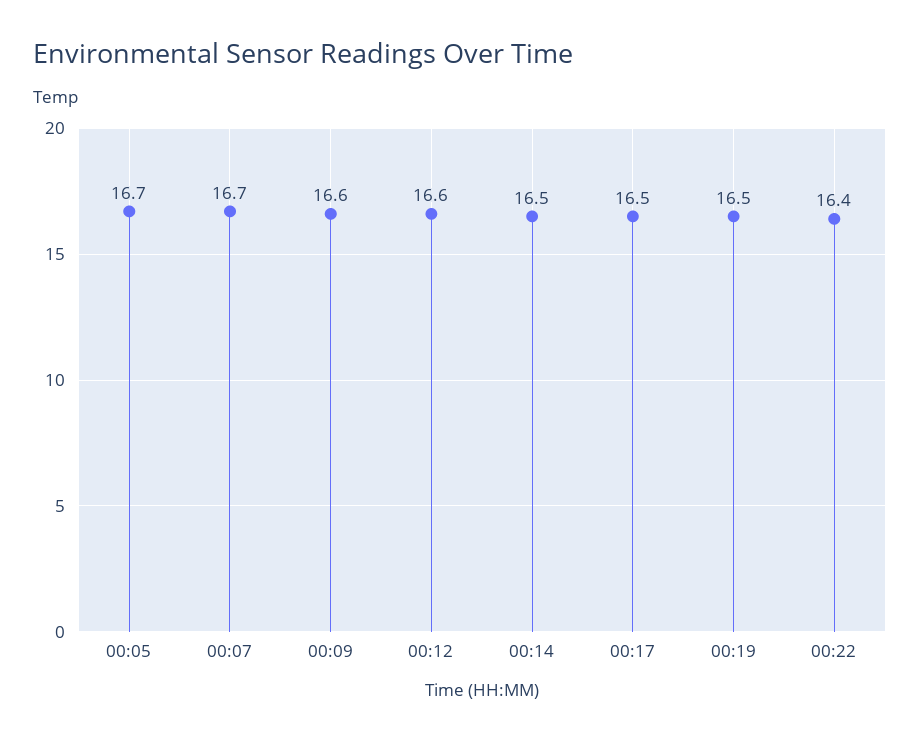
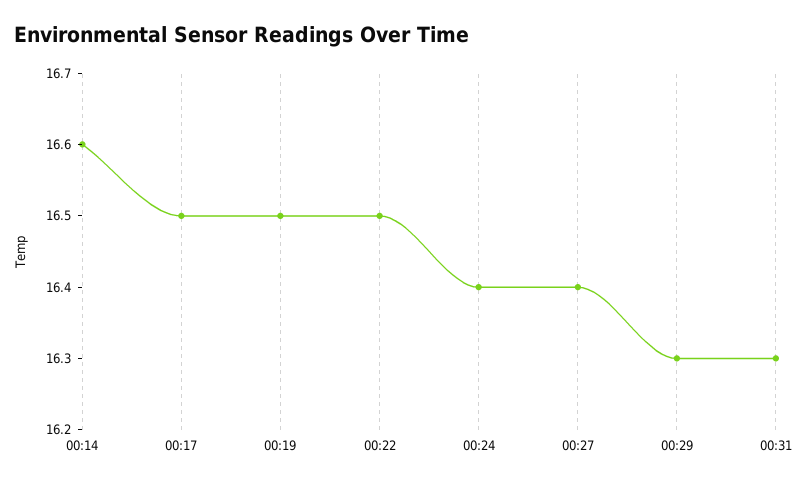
00:05: 16.7 -> none
00:07: 16.7 -> none
00:09: 16.6 -> none
00:12: 16.6 -> none
00:14: 16.5 -> 16.6
00:22: 16.4 -> 16.5
00:24: none -> 16.4
00:27: none -> 16.4
00:29: none -> 16.3
00:31: none -> 16.3

